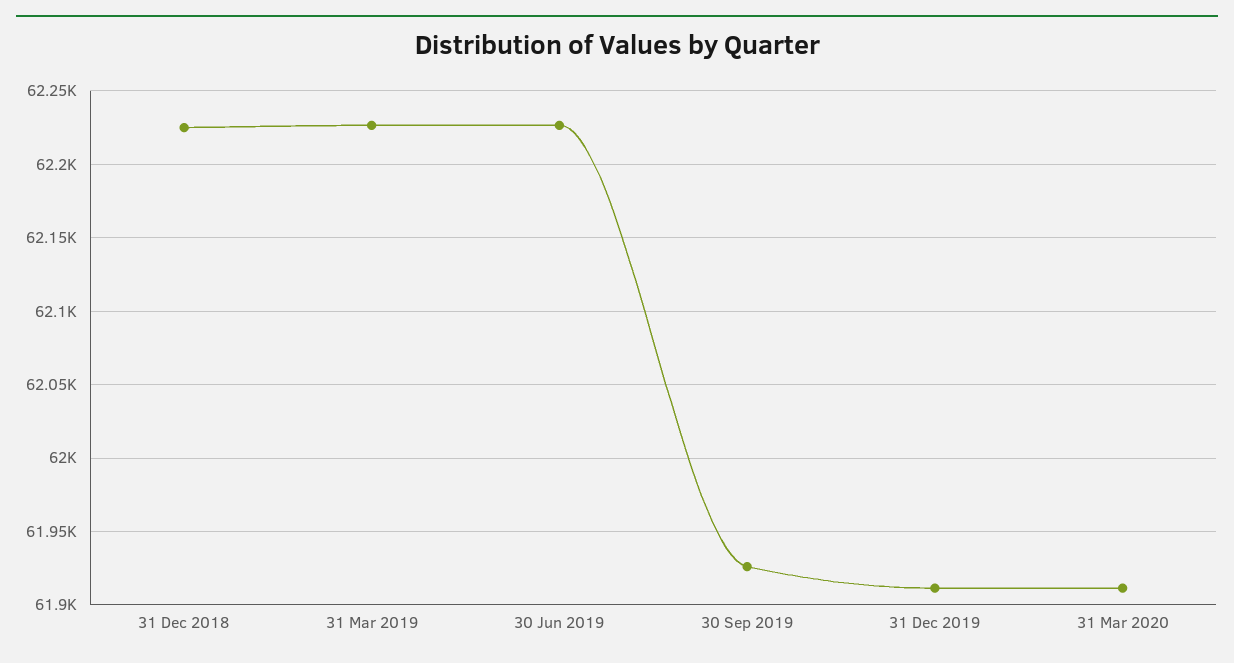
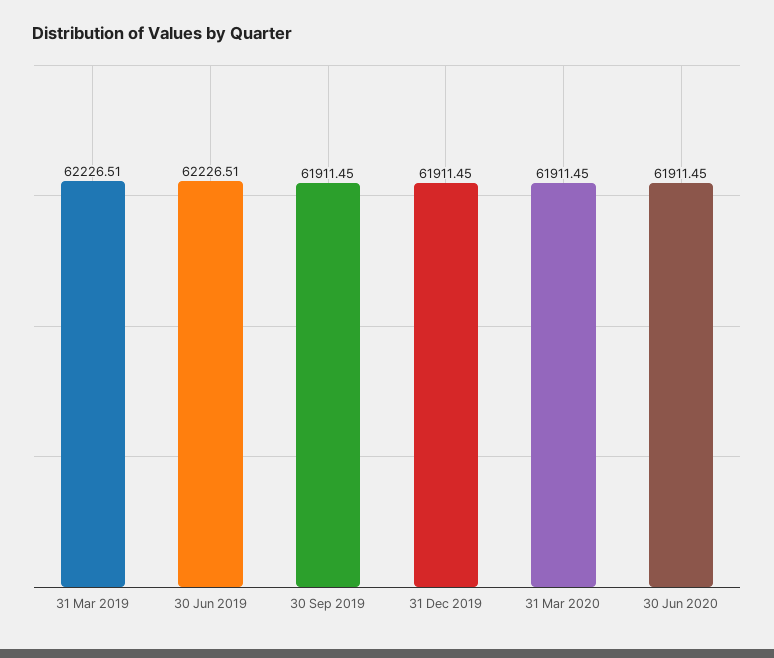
31 Dec 2018: 62225 -> none
30 Sep 2019: 61925 -> 61911.45
30 Jun 2020: none -> 61911.45

